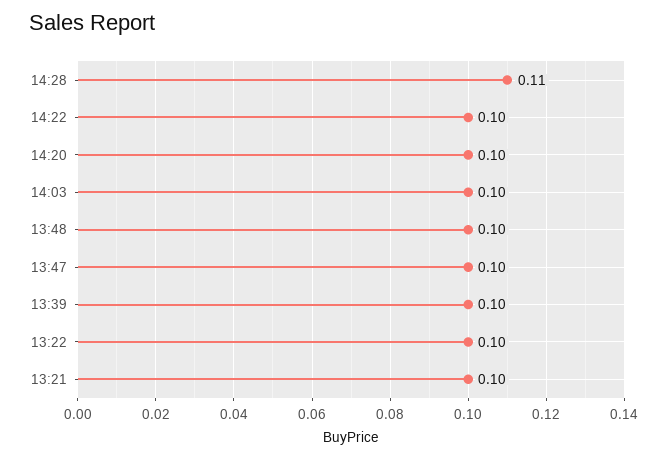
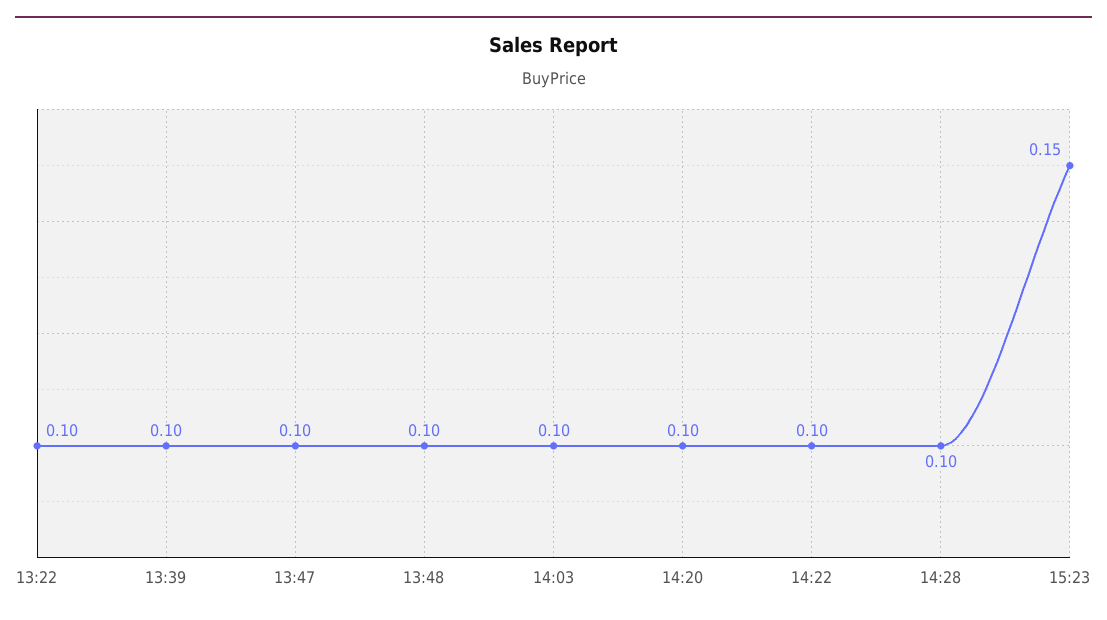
14:28: 0.11 -> 0.1
13:21: 0.1 -> none
15:23: none -> 0.15

